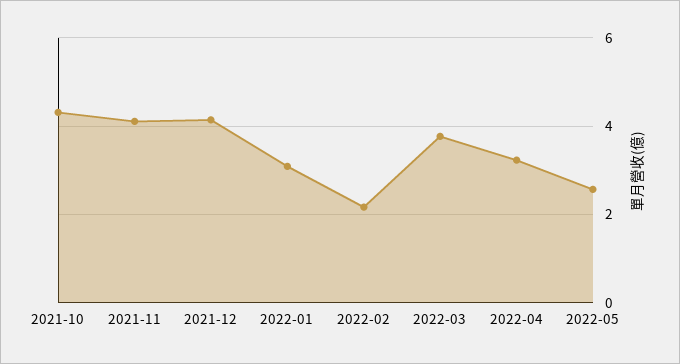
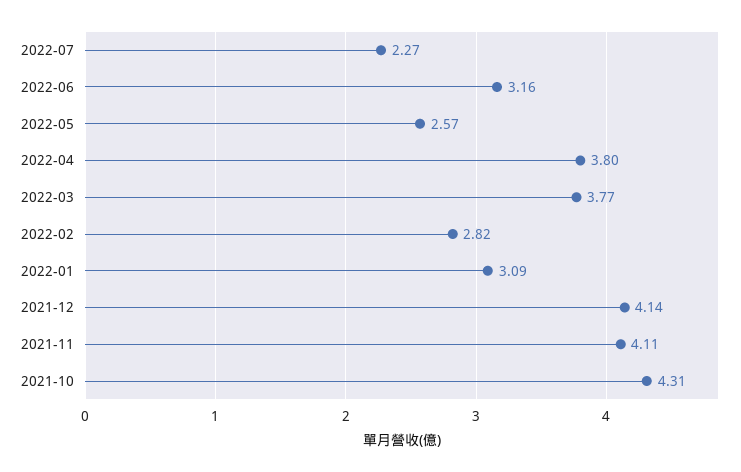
2022-02: 2.2 -> 2.82
2022-04: 3.2 -> 3.8
2022-07: none -> 2.27
2022-06: none -> 3.16

